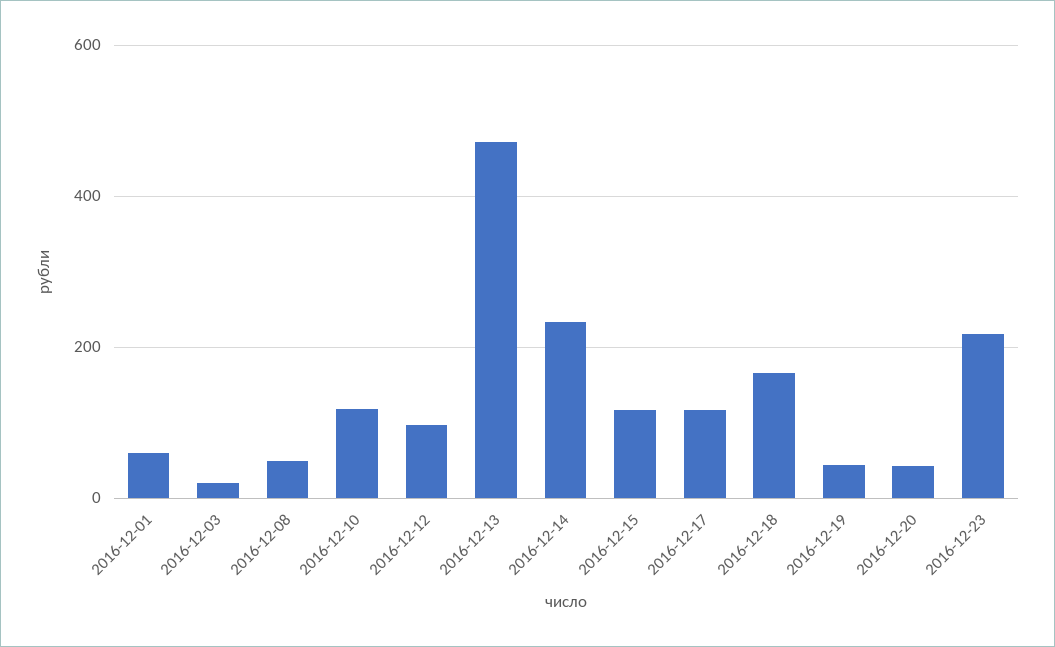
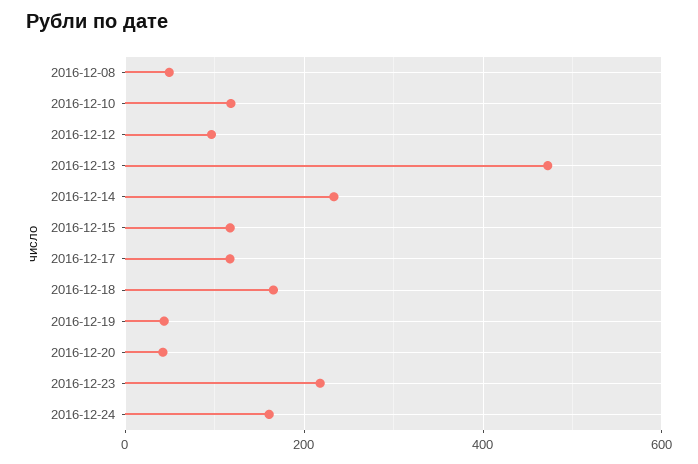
2016-12-01: 60 -> none
2016-12-03: 20 -> none
2016-12-24: none -> 160

